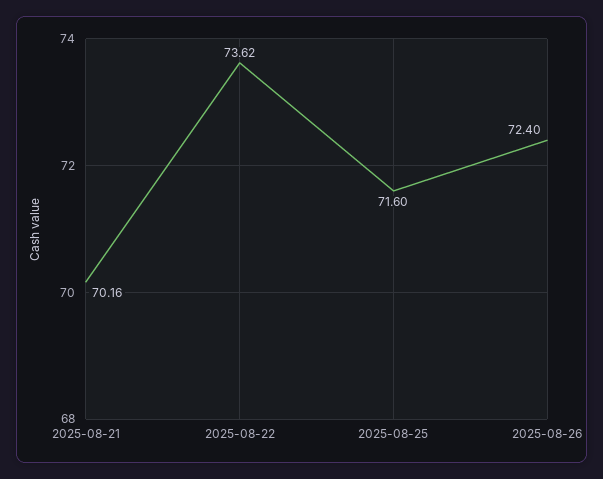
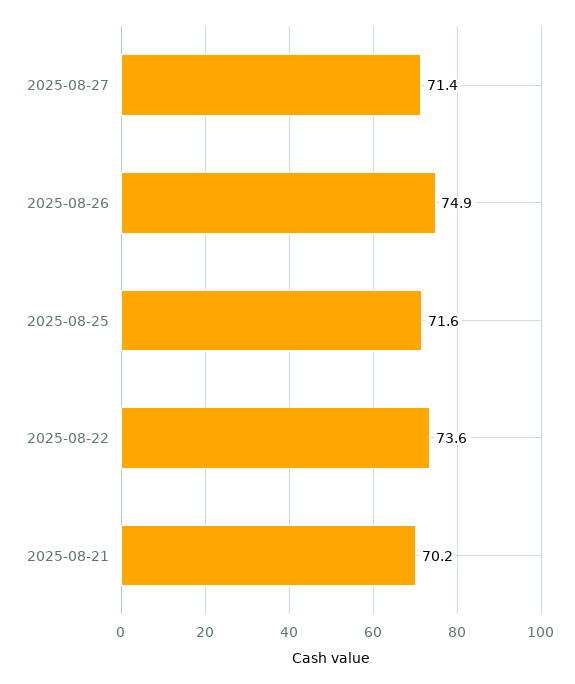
2025-08-26: 72.4 -> 74.9
2025-08-27: none -> 71.4

